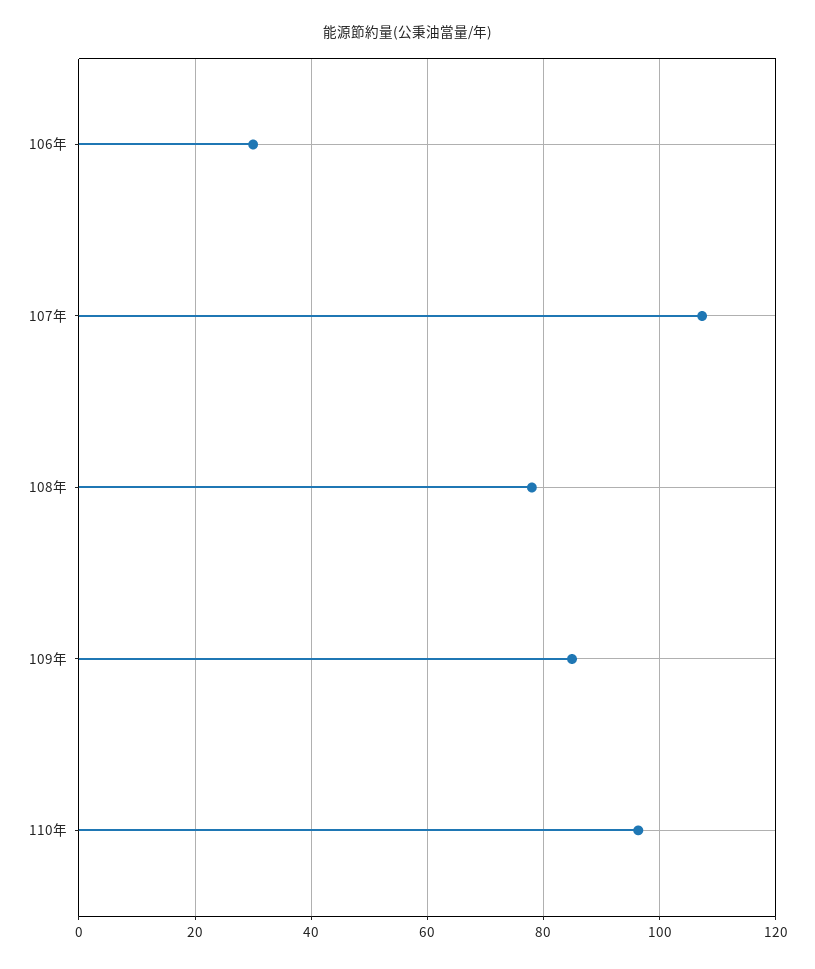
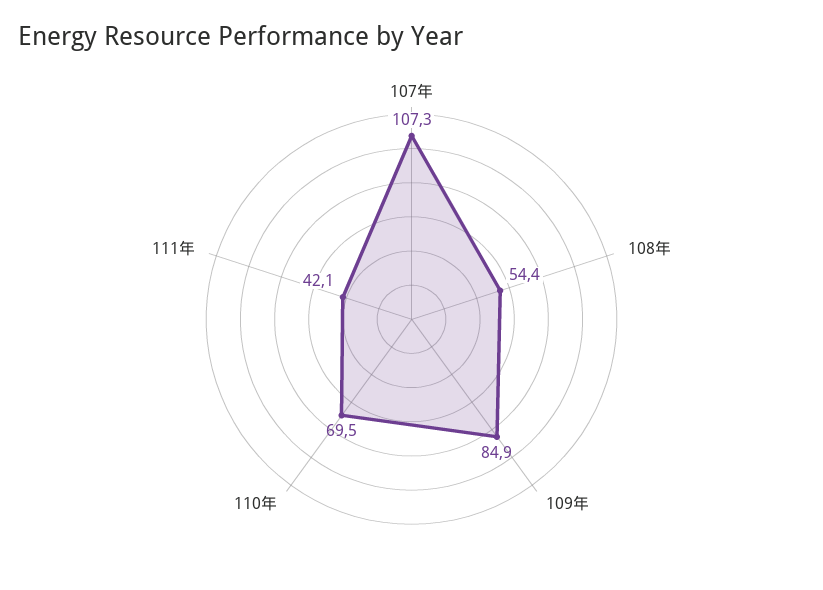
106年: 30 -> none
108年: 78 -> 54.4
110年: 96 -> 69.5
111年: none -> 42.1

